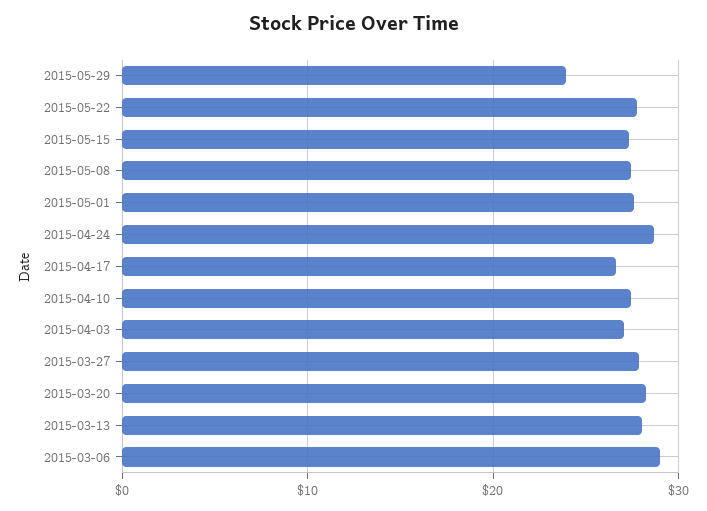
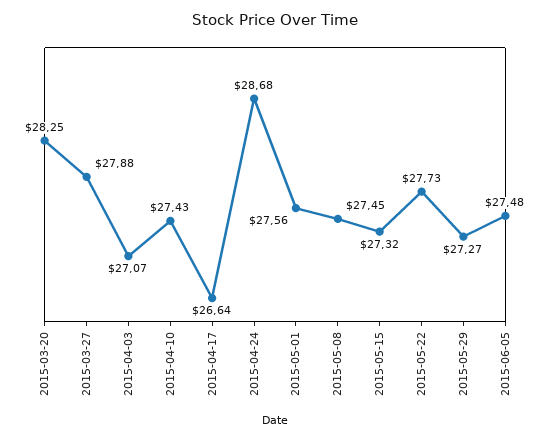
2015-05-29: 24 -> 27.27
2015-03-13: 28 -> none
2015-03-06: 29 -> none
2015-06-05: none -> 27.48

